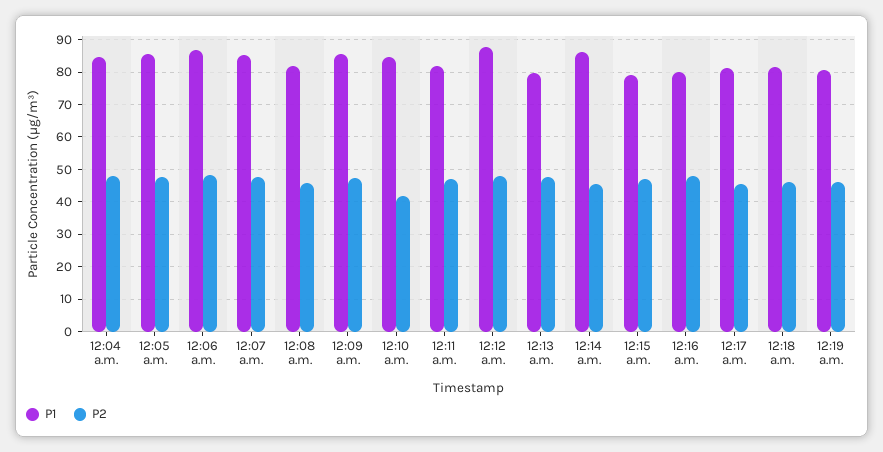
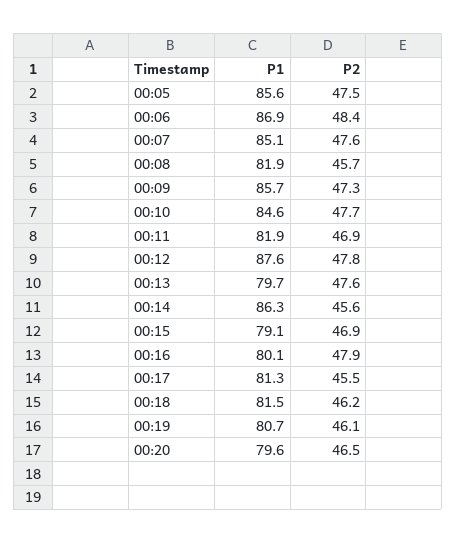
P1, 12:04 a.m.: 84 -> none
P2, 12:04 a.m.: 48 -> none
P2, 12:10 a.m.: 42 -> 47.7
P1, 00:20: none -> 79.6
P2, 00:20: none -> 46.5

